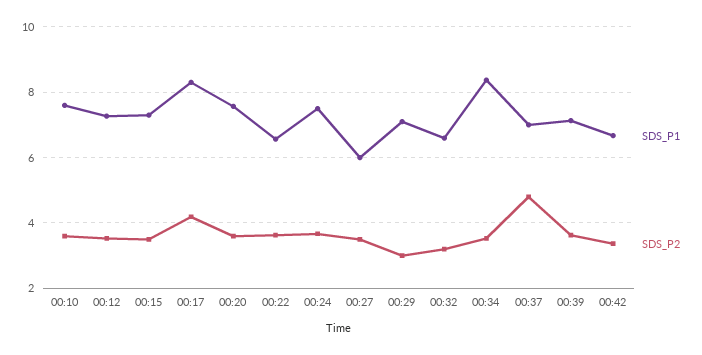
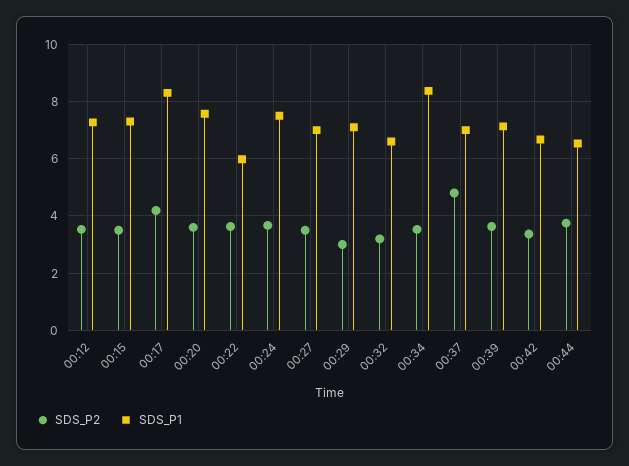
SDS_P1, 00:10: 7.6 -> none
SDS_P2, 00:10: 3.6 -> none
SDS_P1, 00:22: 6.6 -> 6
SDS_P1, 00:27: 6 -> 7
SDS_P2, 00:44: none -> 3.75
SDS_P1, 00:44: none -> 6.5

